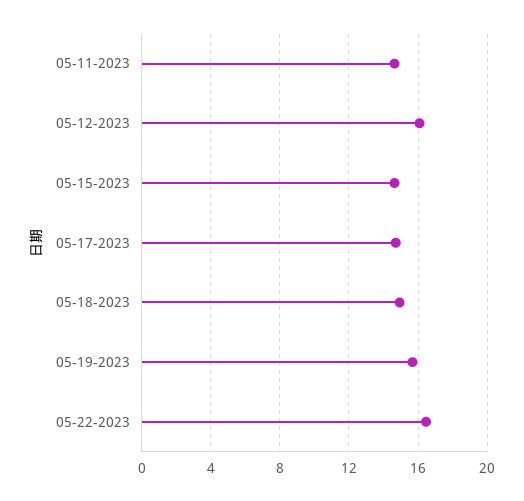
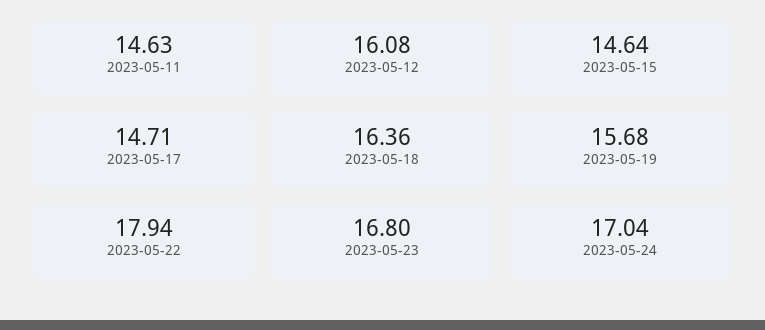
05-18-2023: 15 -> 16.36
05-22-2023: 16.5 -> 17.94
2023-05-23: none -> 16.8
2023-05-24: none -> 17.04

